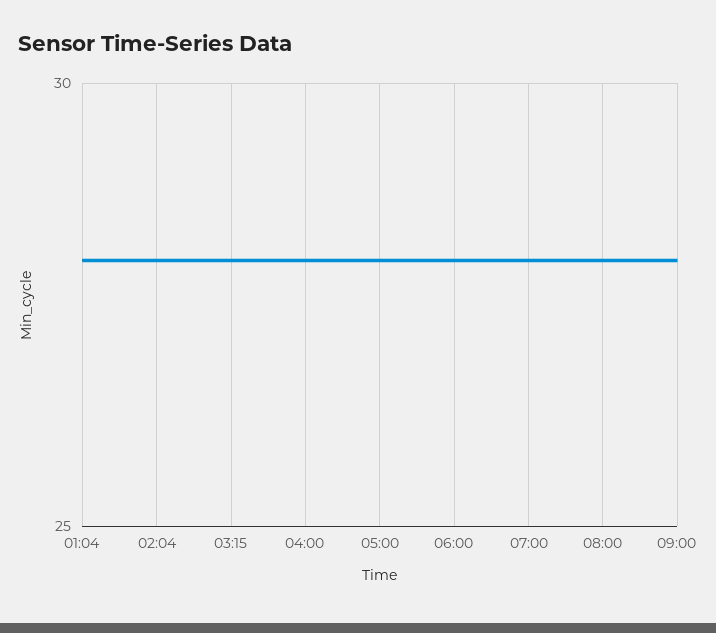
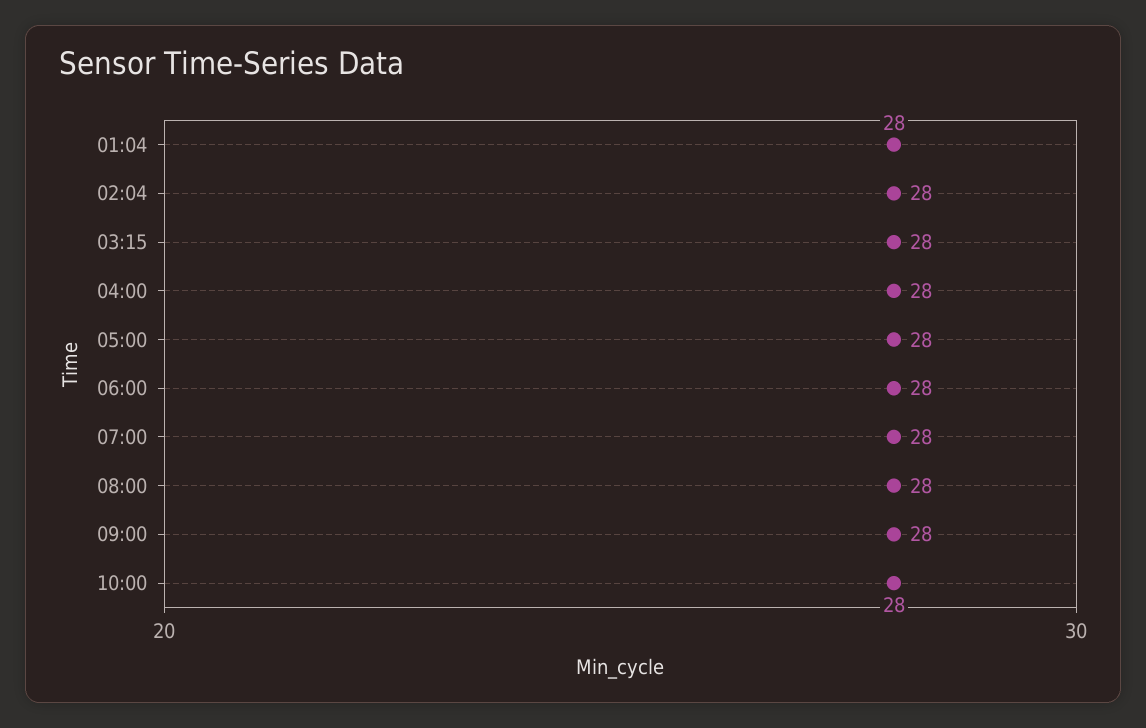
10:00: none -> 28

